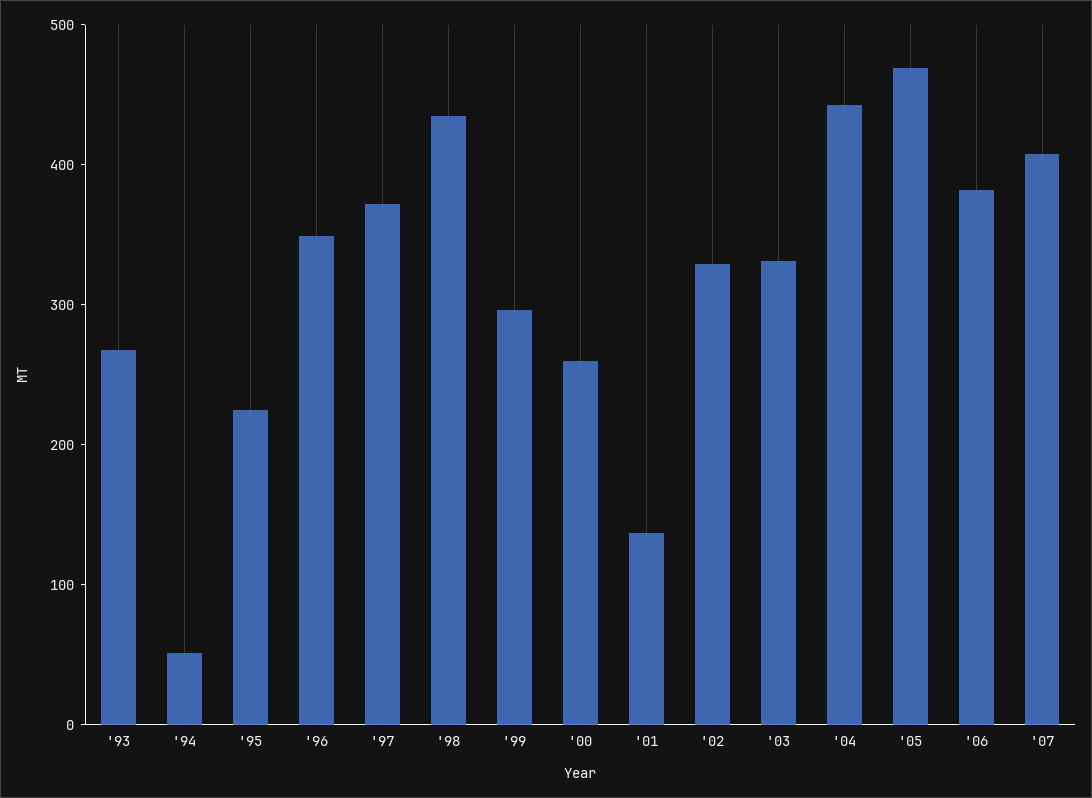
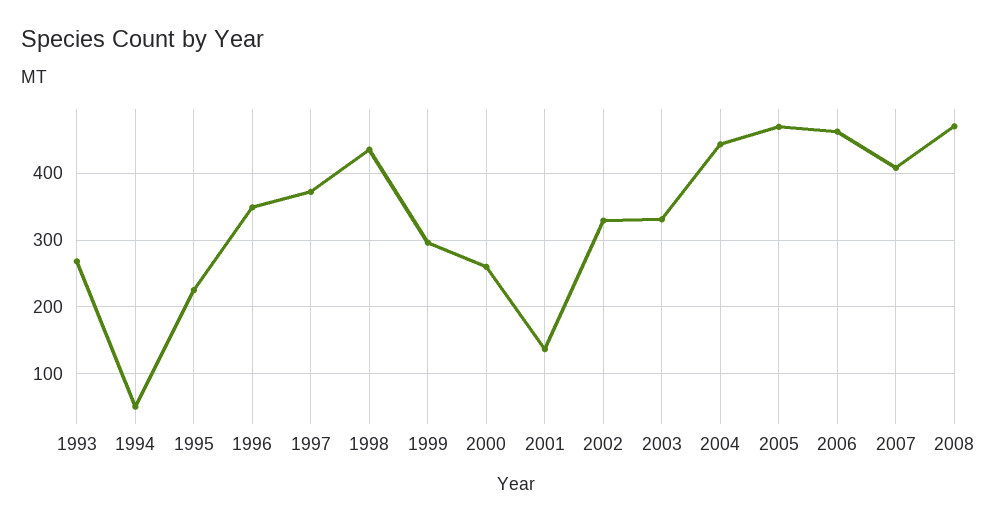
'06: 380 -> 460
2008: none -> 470

